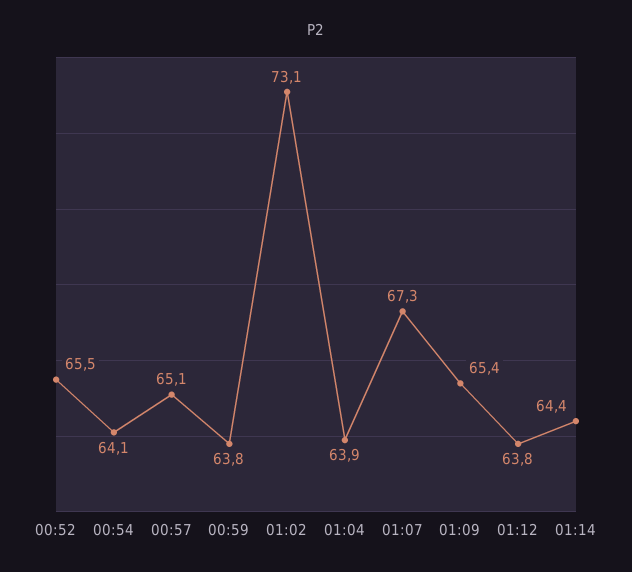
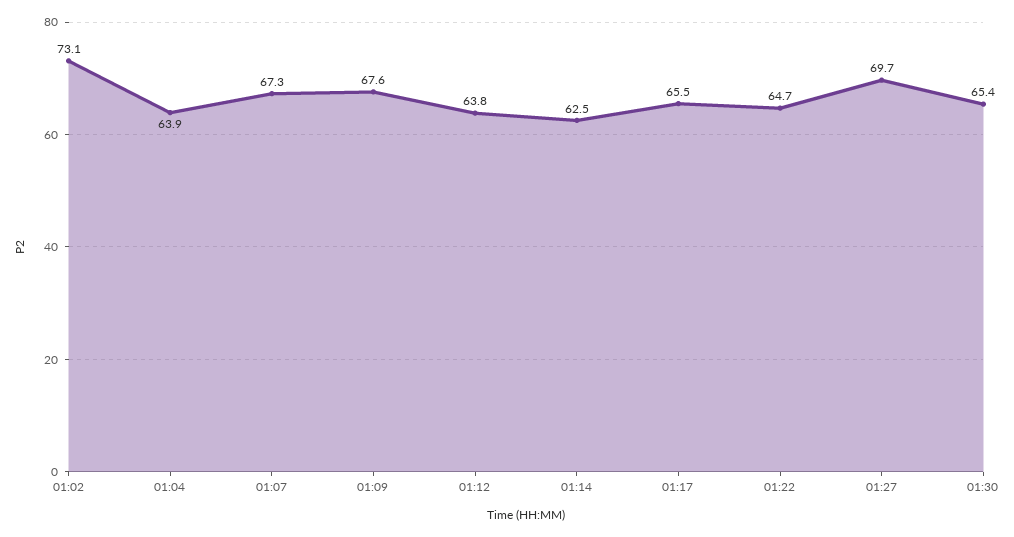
00:52: 65.5 -> none
00:54: 64.1 -> none
00:57: 65.1 -> none
00:59: 63.8 -> none
01:09: 65.4 -> 67.6
01:14: 64.4 -> 62.5
01:17: none -> 65.5
01:22: none -> 64.7
01:27: none -> 69.7
01:30: none -> 65.4

